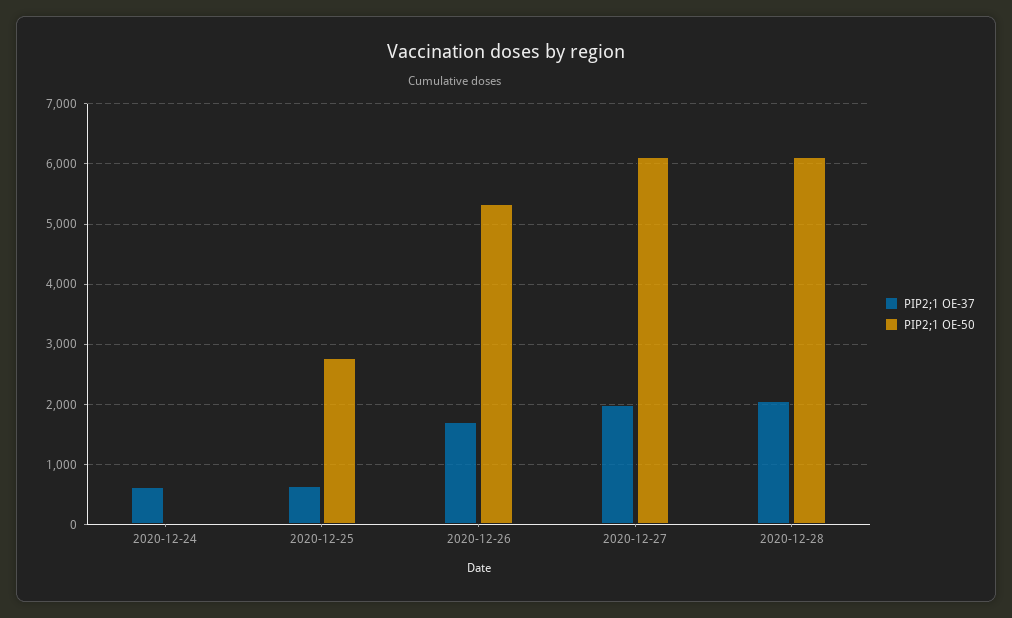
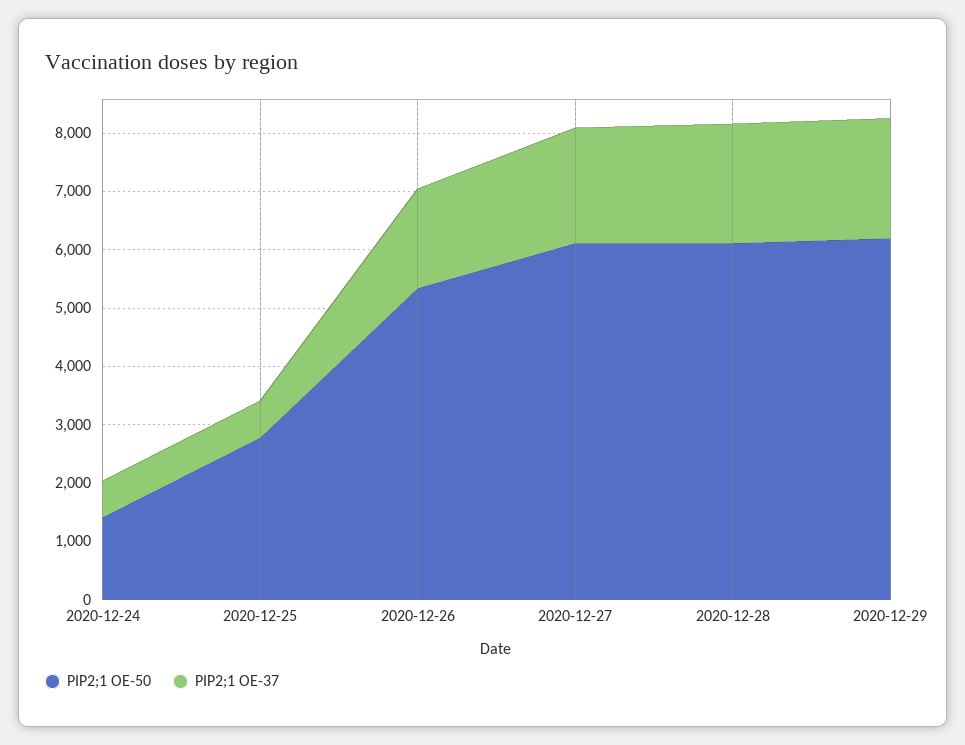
PIP2;1 OE-50, 2020-12-24: 0 -> 1400
PIP2;1 OE-50, 2020-12-29: none -> 6200
PIP2;1 OE-37, 2020-12-29: none -> 2000

